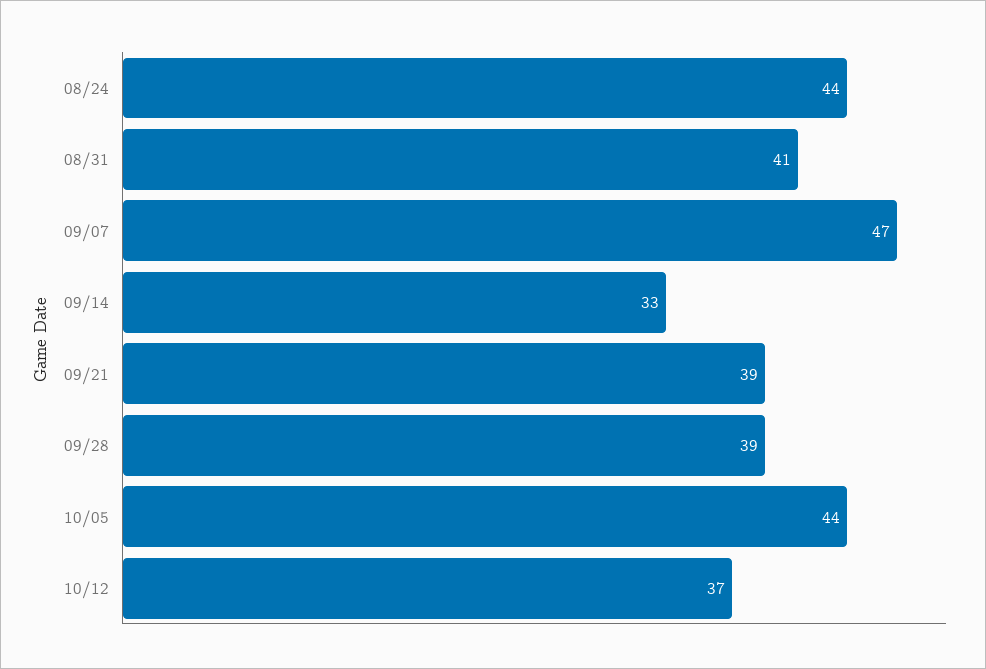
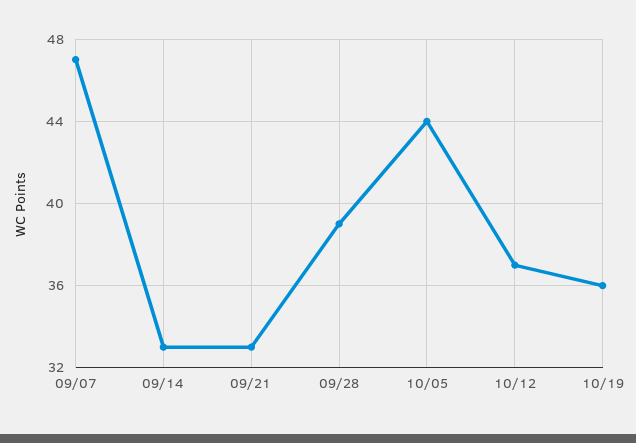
08/24: 44 -> none
08/31: 41 -> none
09/21: 39 -> 33
10/19: none -> 36

